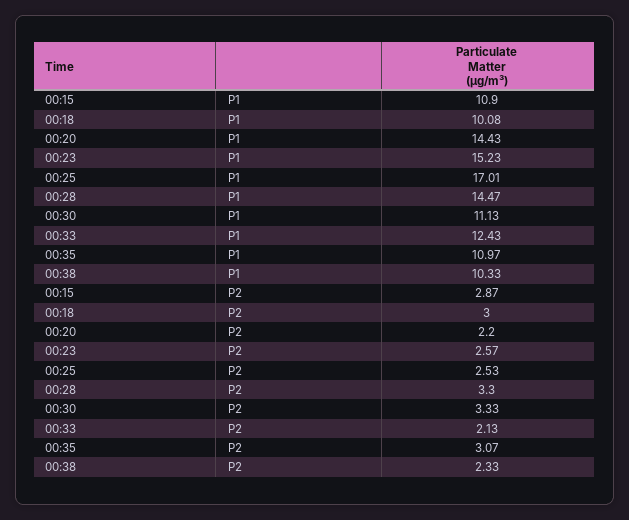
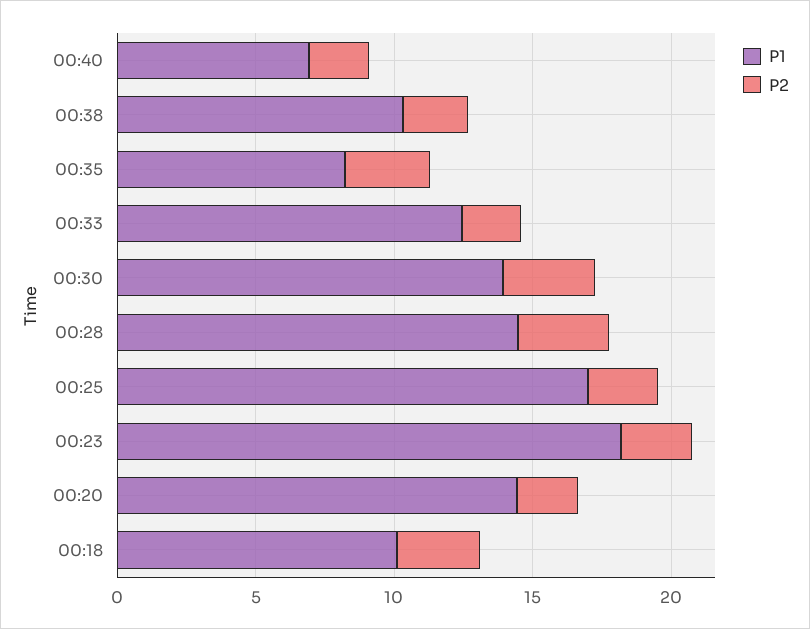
P1, 00:15: 10.9 -> none
P1, 00:23: 15.23 -> 18
P1, 00:30: 11.13 -> 14
P1, 00:35: 10.97 -> 8
P2, 00:15: 2.87 -> none
P1, 00:40: none -> 7
P2, 00:40: none -> 2

